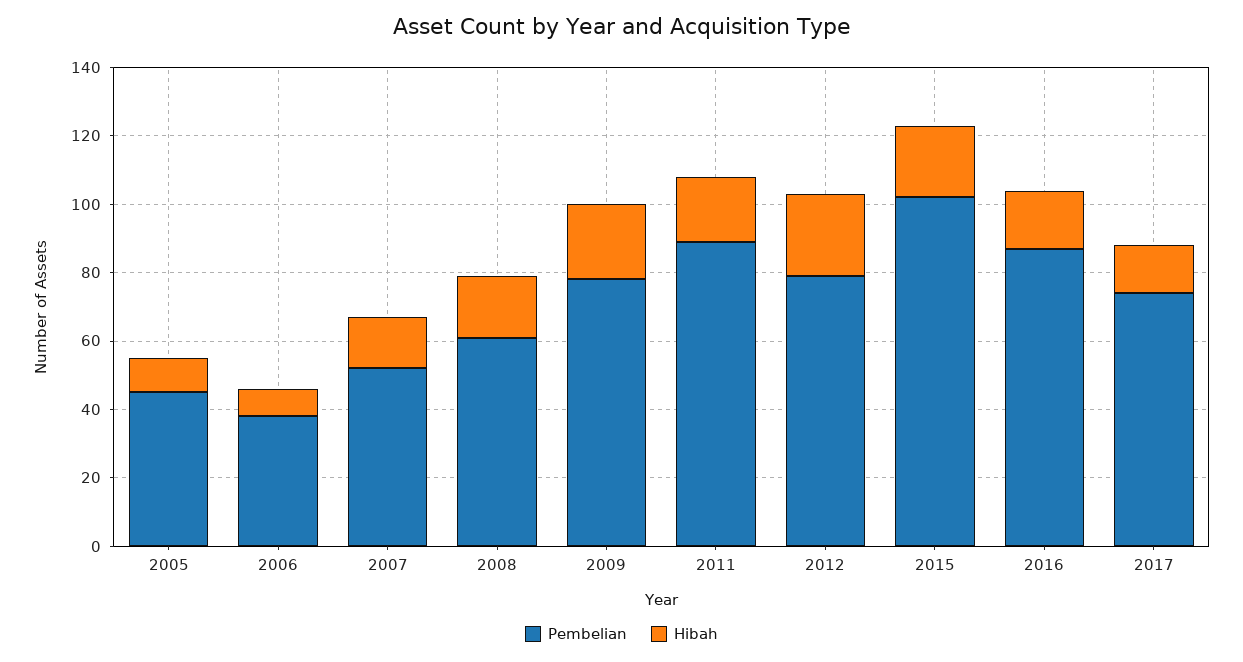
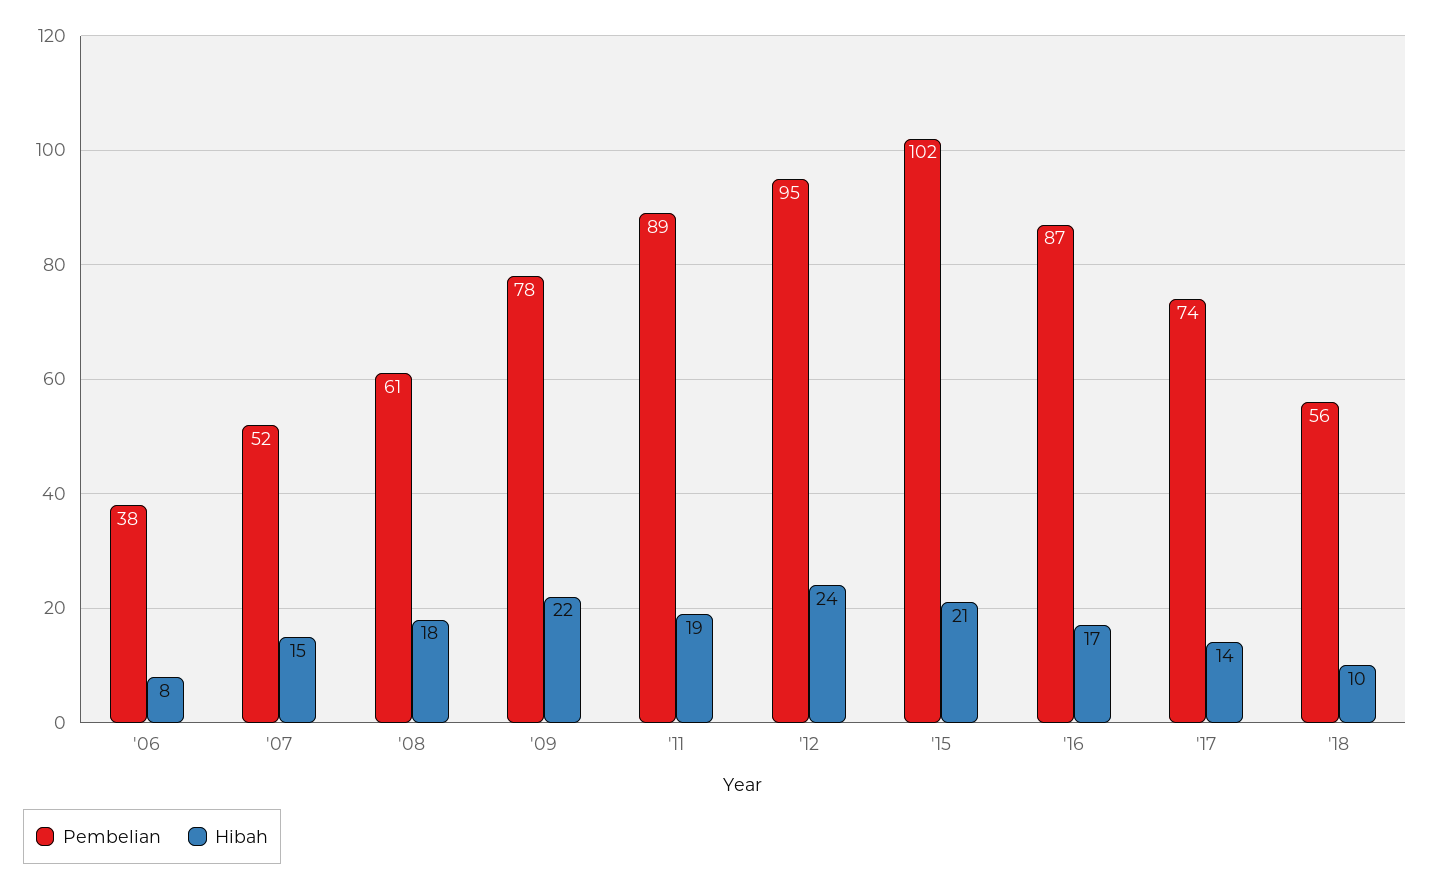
Pembelian, 2005: 45 -> none
Hibah, 2005: 10 -> none
Pembelian, 2012: 80 -> 95
Pembelian, '18: none -> 56
Hibah, '18: none -> 10

